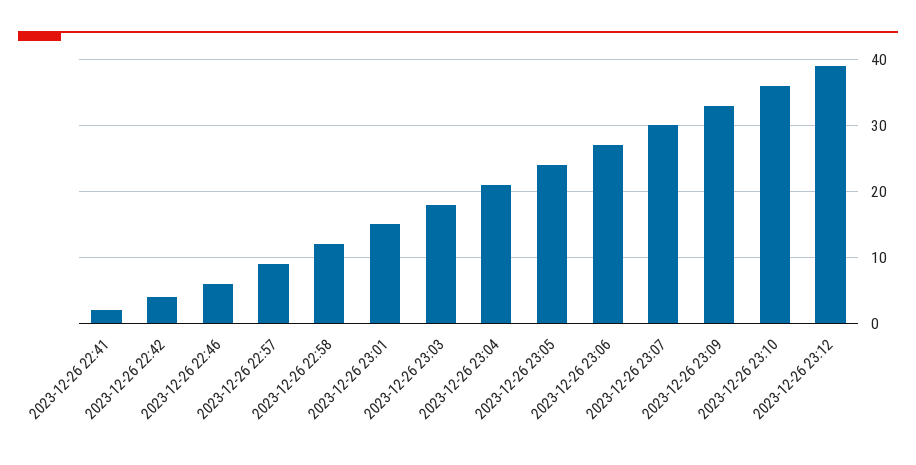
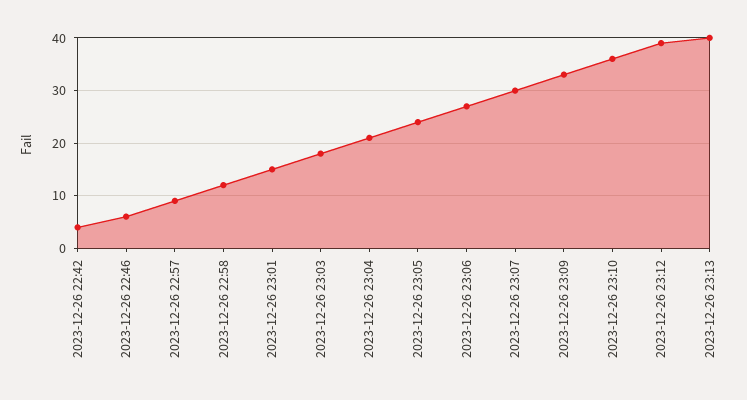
2023-12-26 22:41: 2 -> none
2023-12-26 23:13: none -> 40

